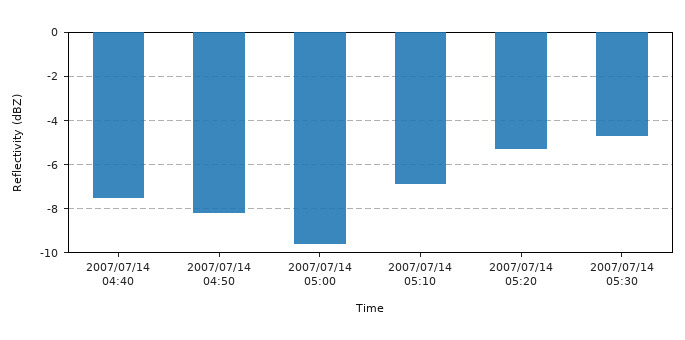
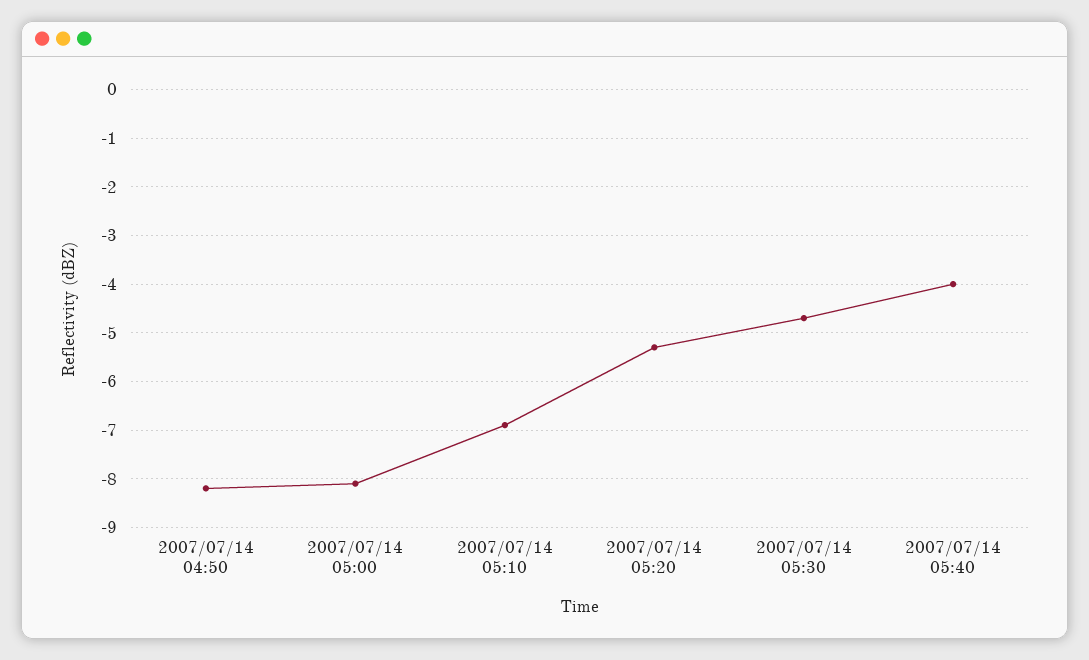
2007/07/14 04:40: -7.5 -> none
2007/07/14 05:00: -9.5 -> -8
2007/07/14 05:40: none -> -4

